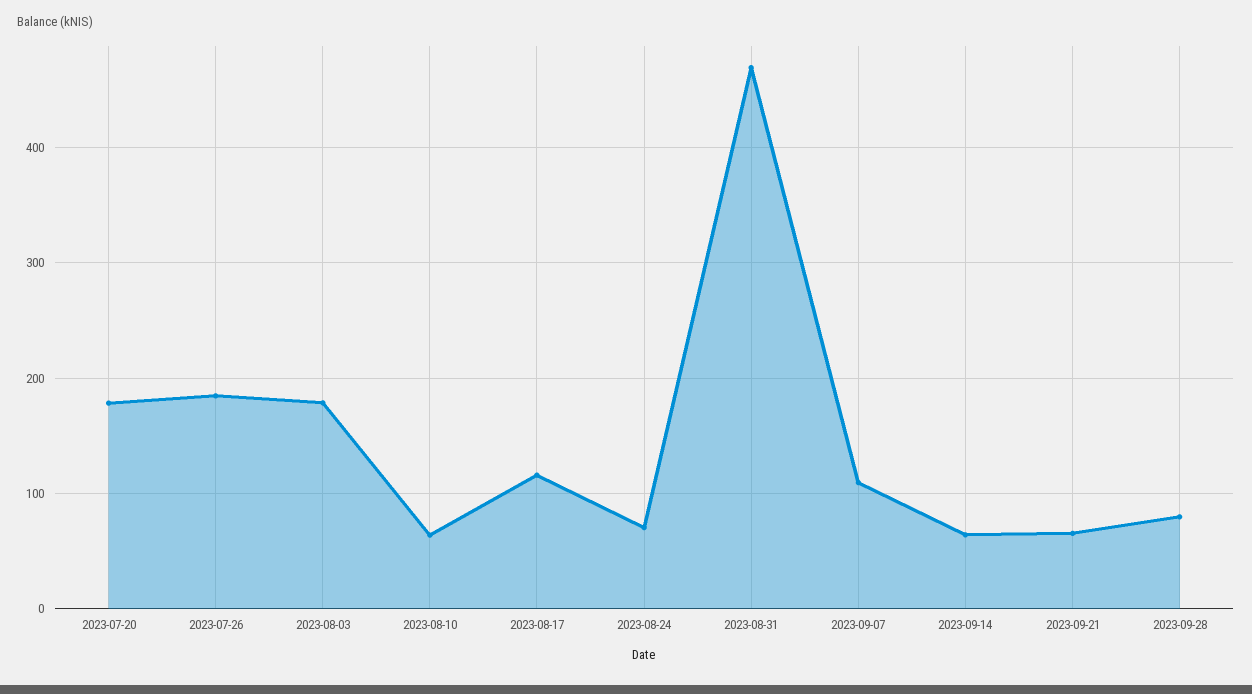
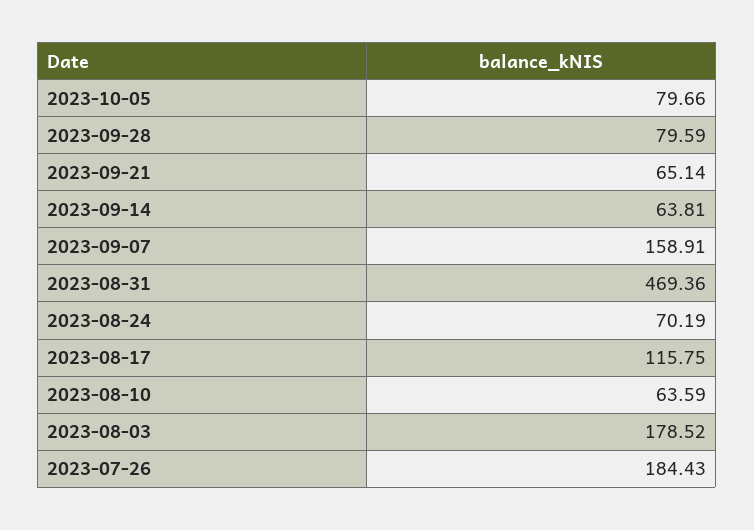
2023-07-20: 180 -> none
2023-09-07: 110 -> 158.91
2023-10-05: none -> 79.66

